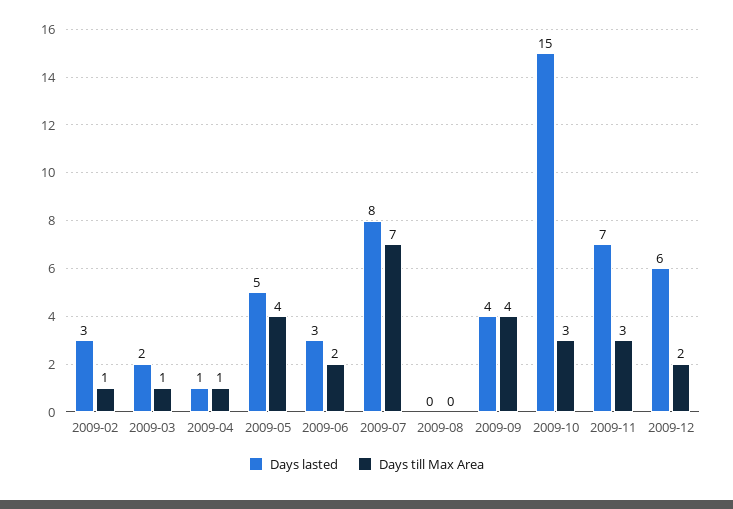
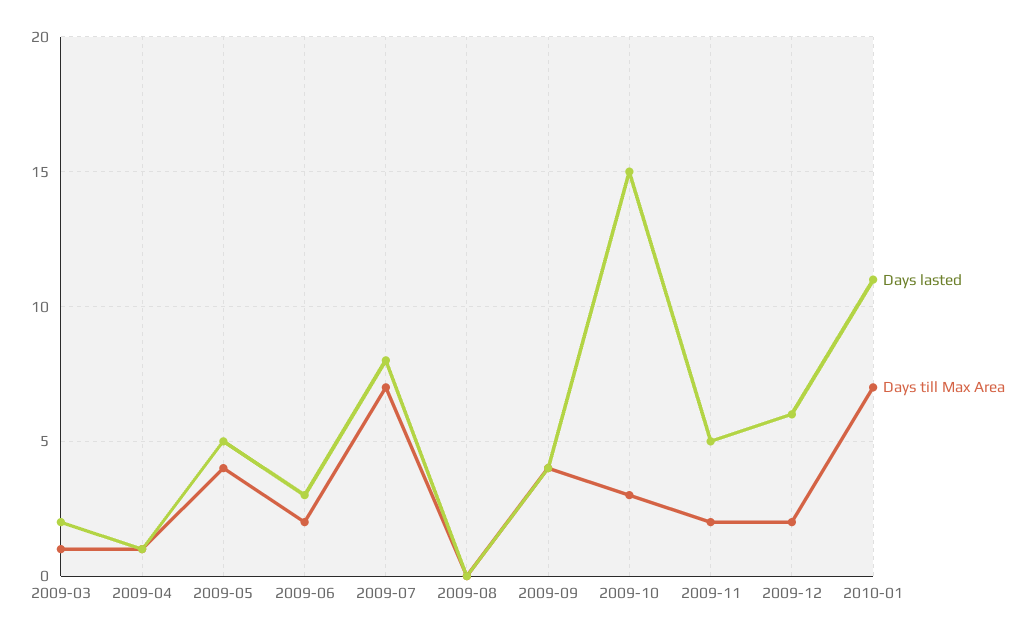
Days lasted, 2009-02: 3 -> none
Days till Max Area, 2009-02: 1 -> none
Days lasted, 2009-11: 7 -> 5
Days till Max Area, 2009-11: 3 -> 2
Days lasted, 2010-01: none -> 11
Days till Max Area, 2010-01: none -> 7

